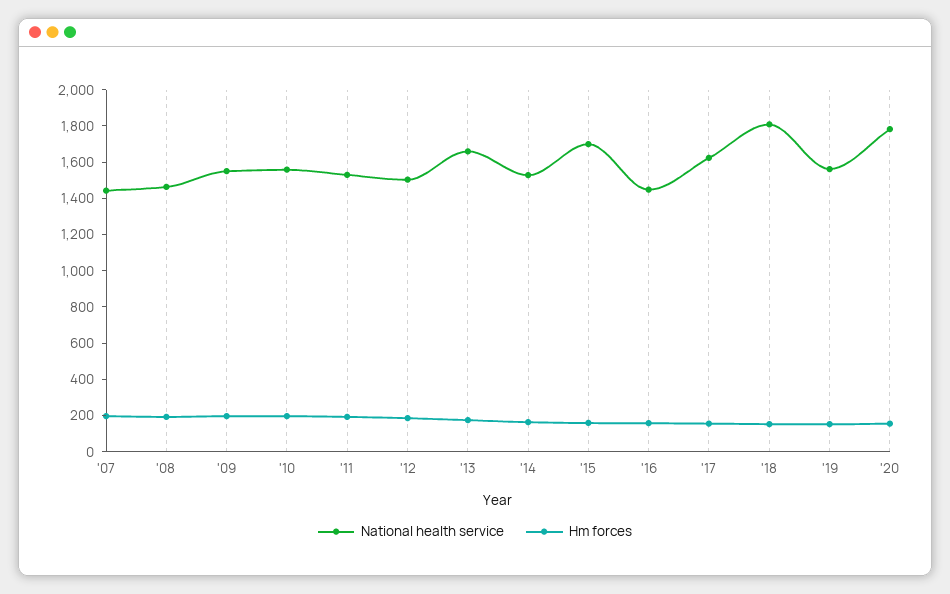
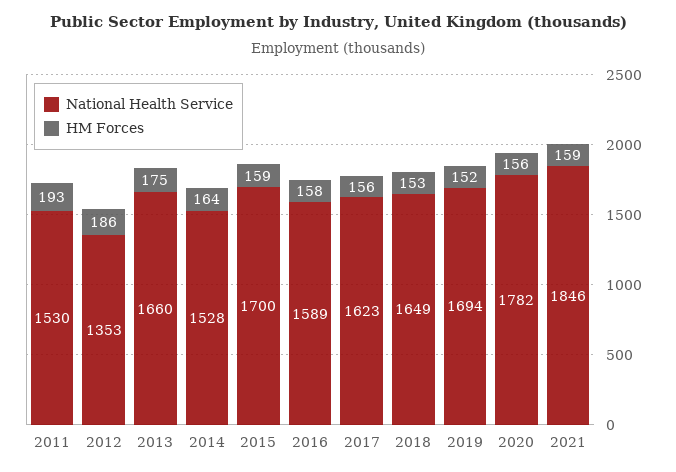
National health service, '07: 1450 -> none
Hm forces, '07: 200 -> none
National health service, '08: 1450 -> none
Hm forces, '08: 200 -> none
National health service, '09: 1550 -> none
Hm forces, '09: 200 -> none
National health service, '10: 1550 -> none
Hm forces, '10: 200 -> none
National health service, '12: 1500 -> 1353
National health service, '16: 1450 -> 1589
National health service, '18: 1800 -> 1649
National health service, '19: 1550 -> 1694
National health service, 2021: none -> 1846
Hm forces, 2021: none -> 159

